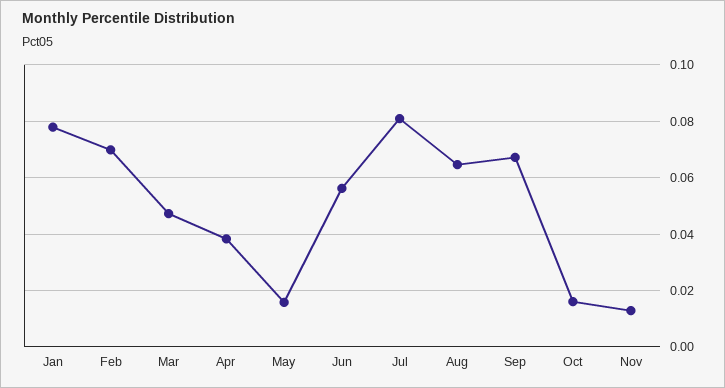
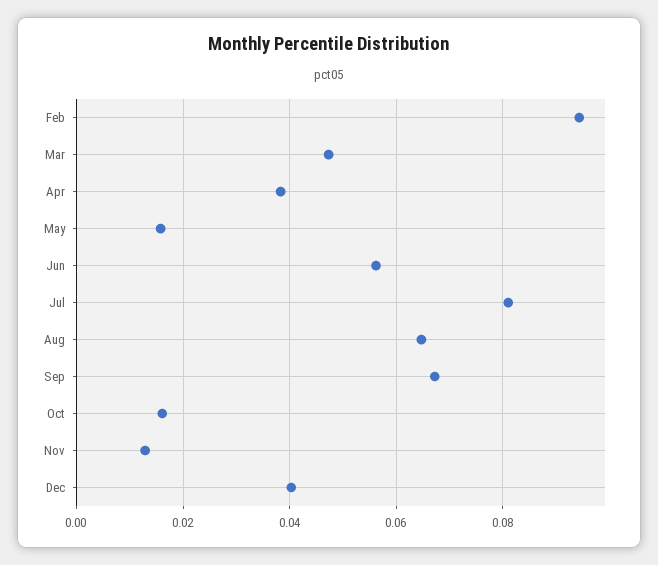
Jan: 0.0775 -> none
Feb: 0.07 -> 0.094
Dec: none -> 0.04

